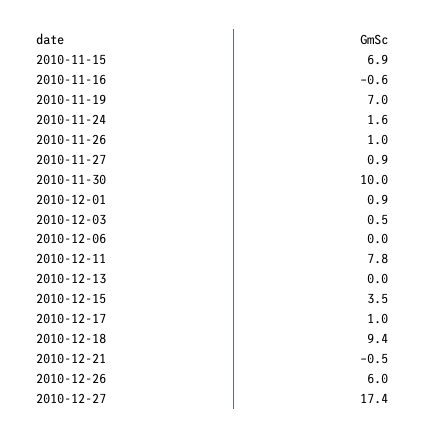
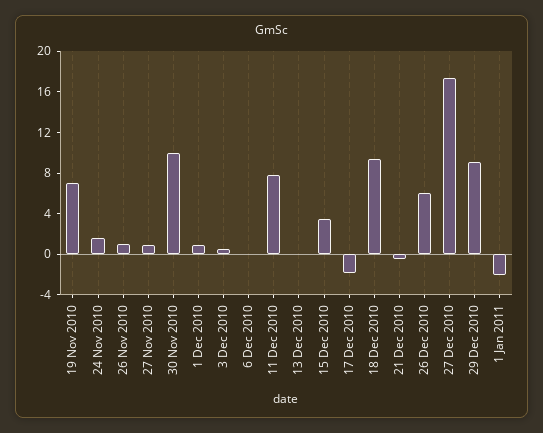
2010-11-15: 6.9 -> none
2010-11-16: -0.6 -> none
2010-12-17: 1 -> -2
29 Dec 2010: none -> 9
1 Jan 2011: none -> -2

